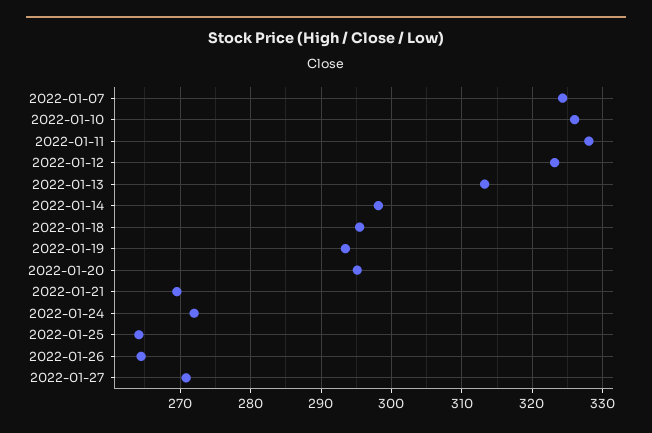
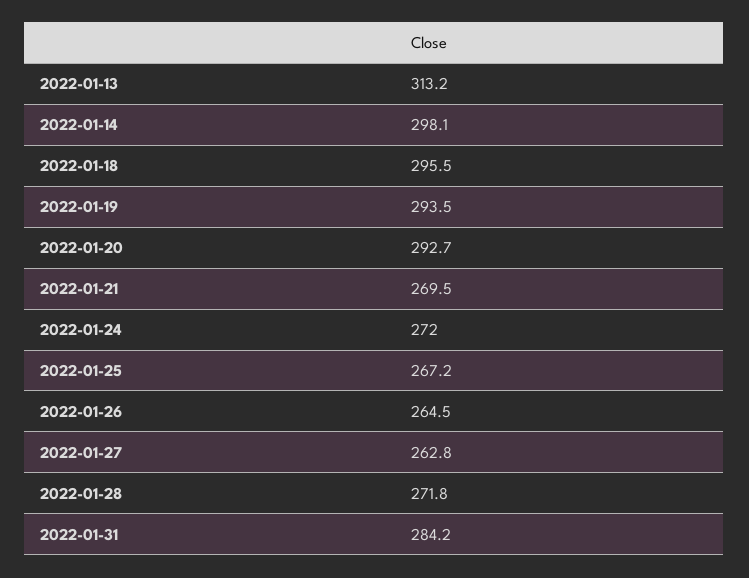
2022-01-07: 324 -> none
2022-01-10: 326 -> none
2022-01-11: 328 -> none
2022-01-12: 323 -> none
2022-01-20: 295 -> 292.7
2022-01-25: 264 -> 267.2
2022-01-27: 271 -> 262.8
2022-01-28: none -> 271.8
2022-01-31: none -> 284.2

